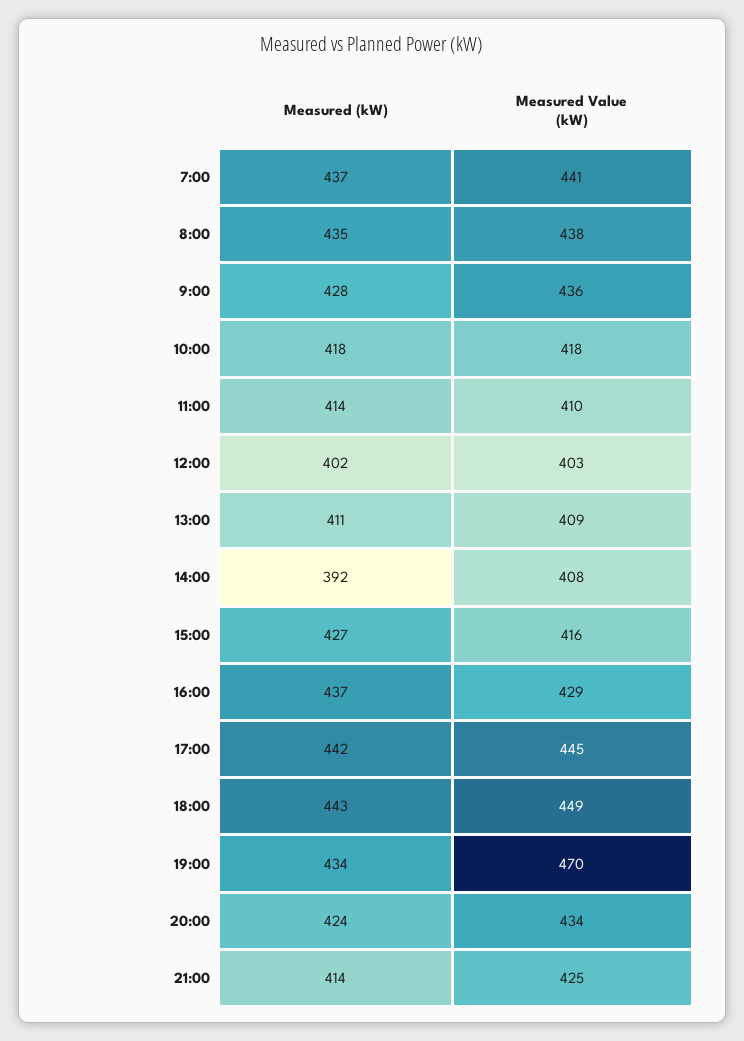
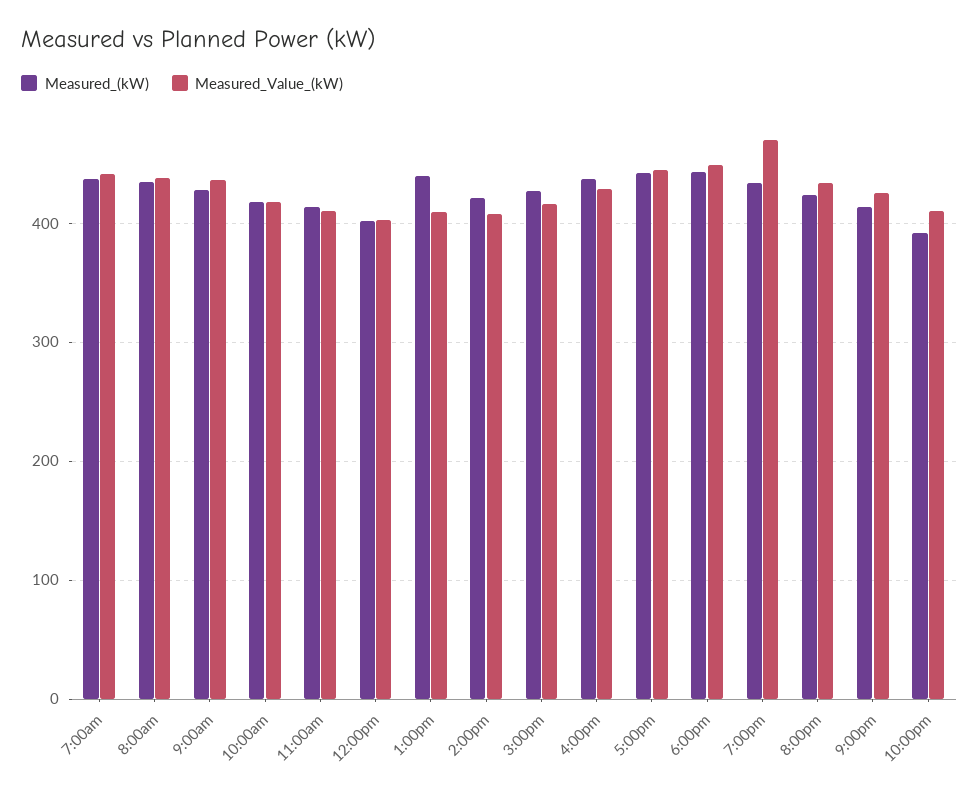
Measured (kW), 13:00: 411 -> 440
Measured (kW), 14:00: 392 -> 420
Measured (kW), 10:00pm: none -> 390
Measured Value (kW), 10:00pm: none -> 410

